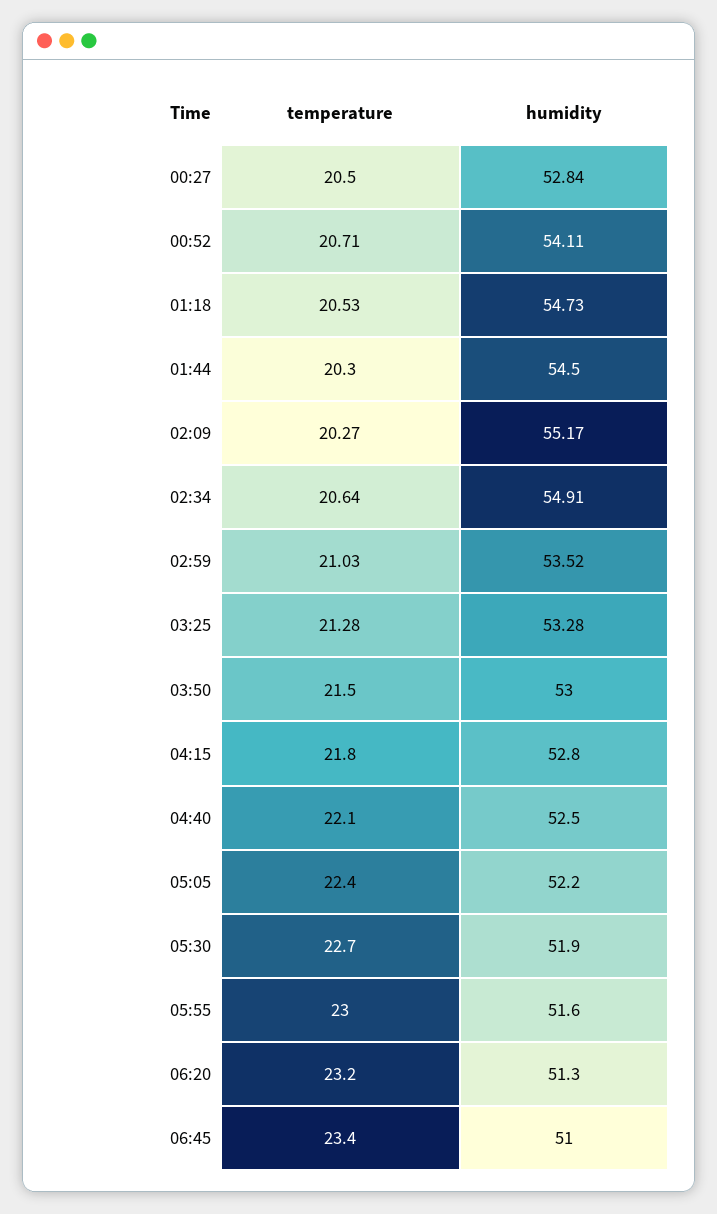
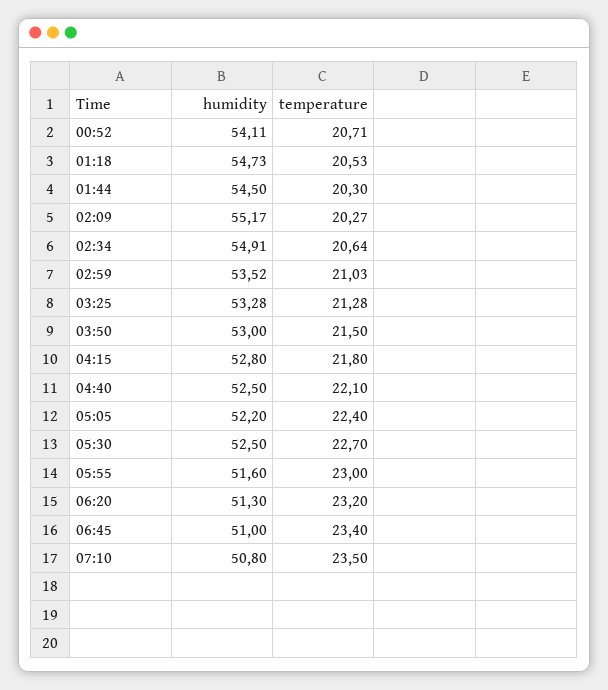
temperature, 00:27: 20.5 -> none
humidity, 00:27: 52.84 -> none
humidity, 05:30: 51.9 -> 52.5
humidity, 07:10: none -> 50.8
temperature, 07:10: none -> 23.5

